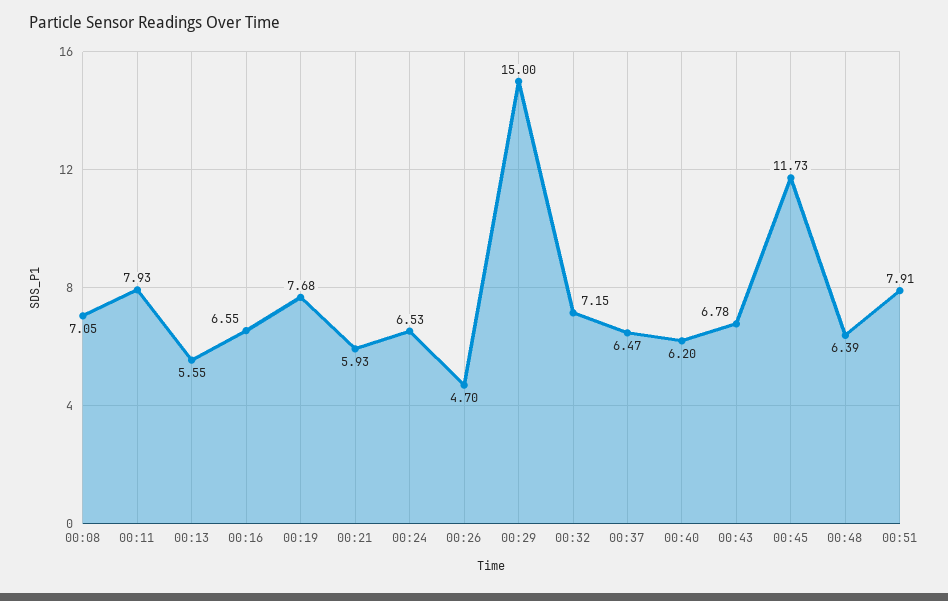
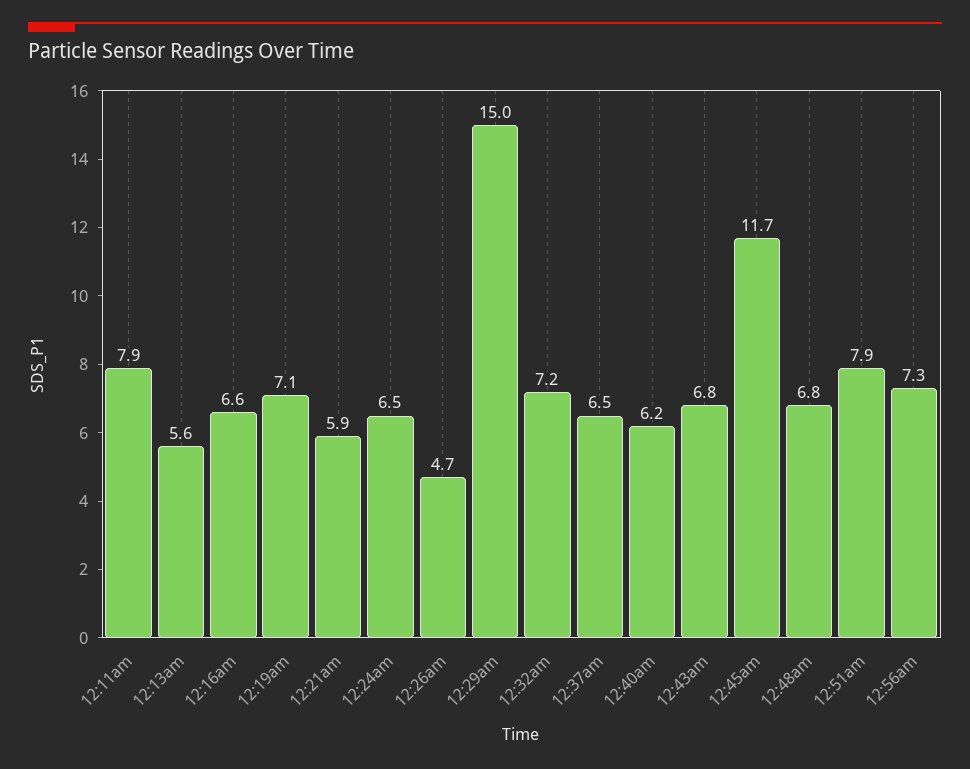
00:08: 7.05 -> none
00:19: 7.68 -> 7.1
00:48: 6.39 -> 6.8
12:56am: none -> 7.3

